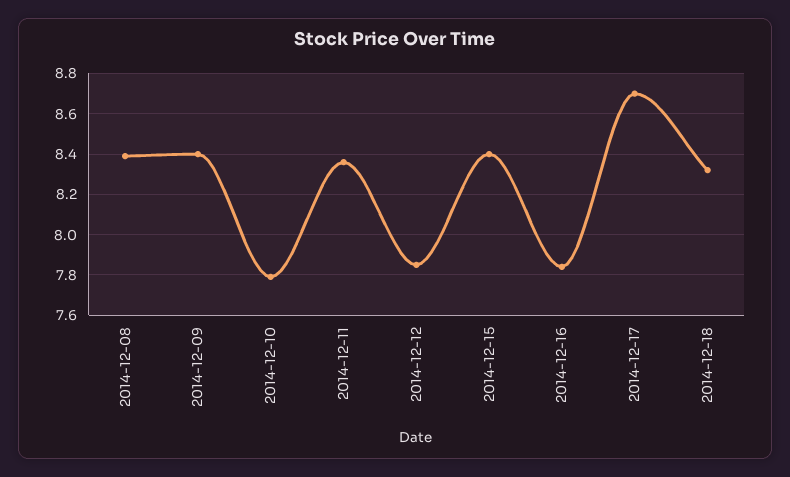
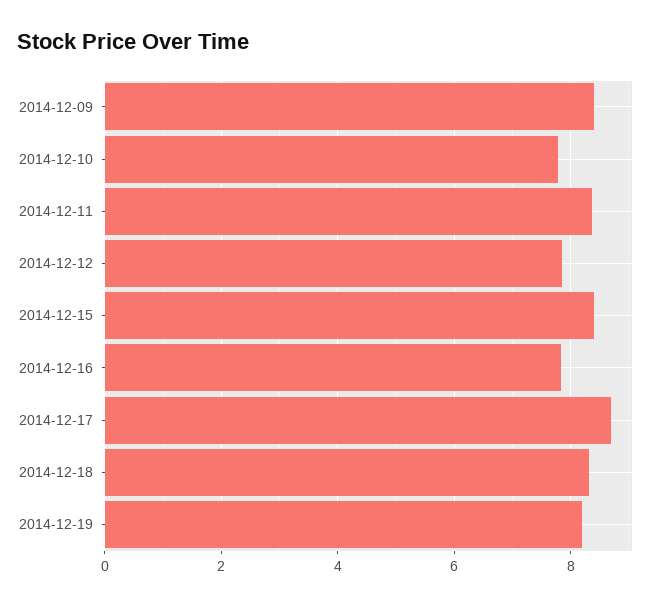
2014-12-08: 8.4 -> none
2014-12-19: none -> 8.2

